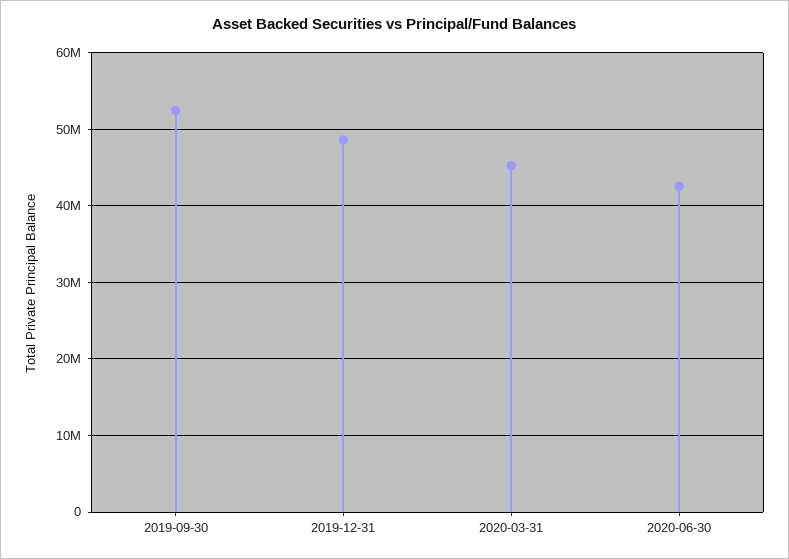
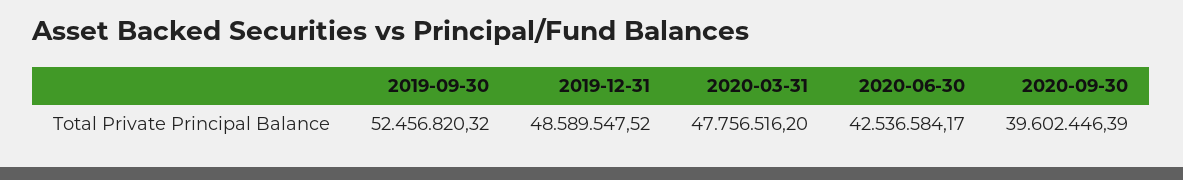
2020-03-31: 45000000 -> 47756516.2
2020-09-30: none -> 39602446.39

